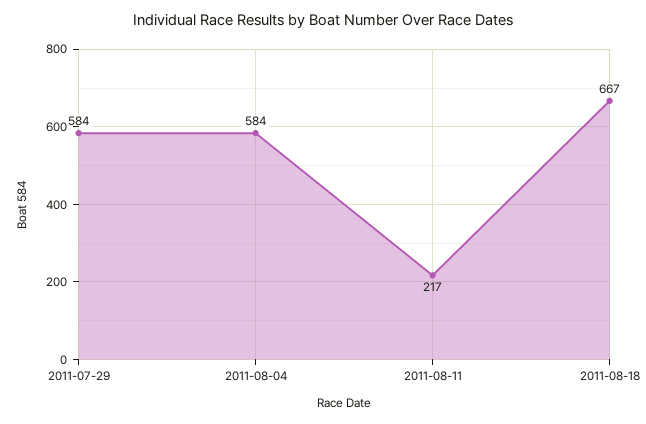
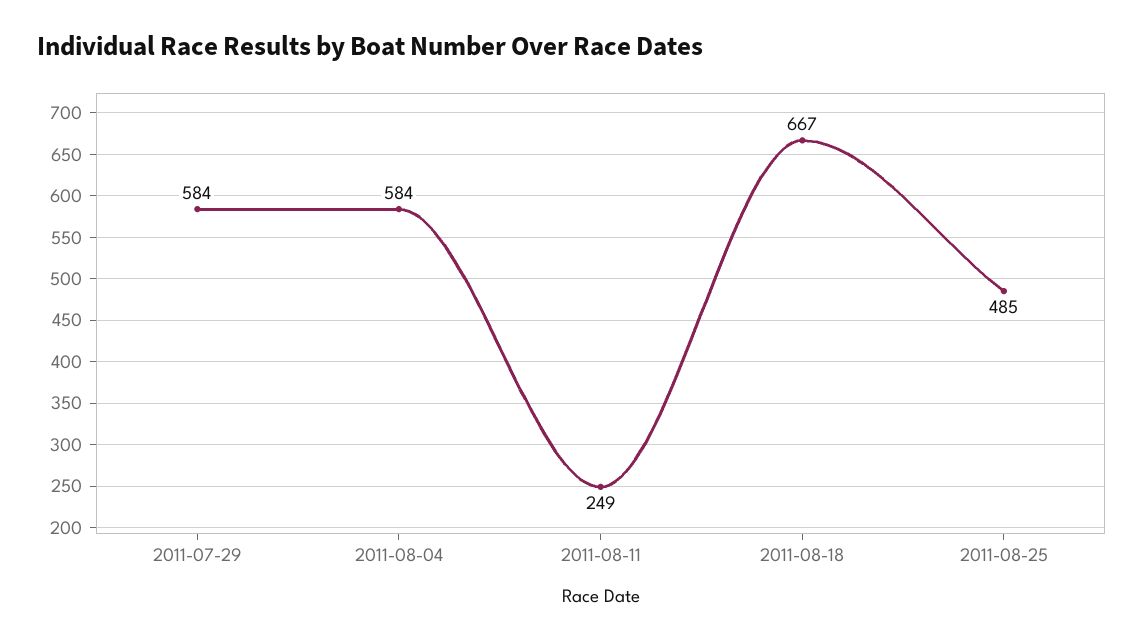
2011-08-11: 217 -> 249
2011-08-25: none -> 485

